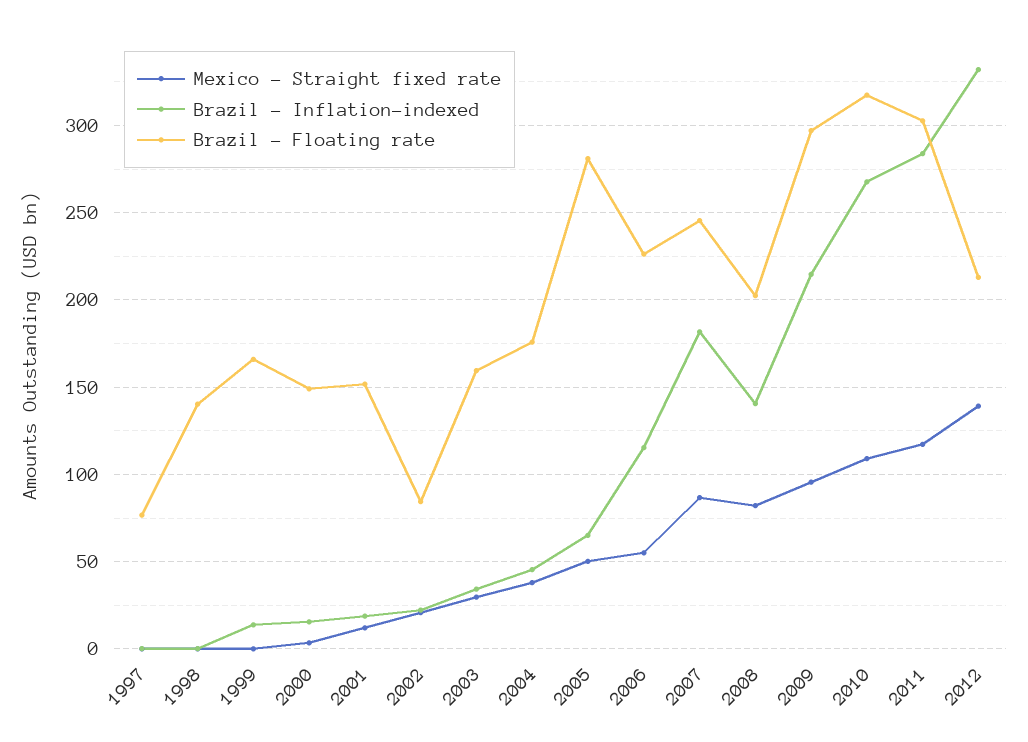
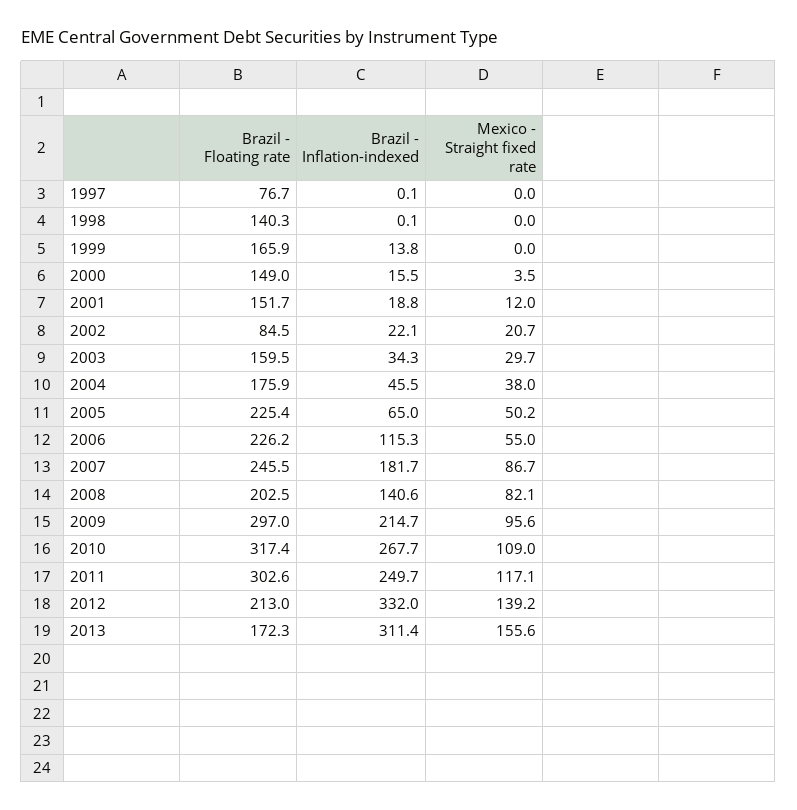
Brazil - Floating rate, 2005: 280 -> 225.4
Brazil - Inflation-indexed, 2011: 285 -> 249.7
Brazil - Floating rate, 2013: none -> 172.3
Brazil - Inflation-indexed, 2013: none -> 311.4
Mexico - Straight fixed rate, 2013: none -> 155.6

